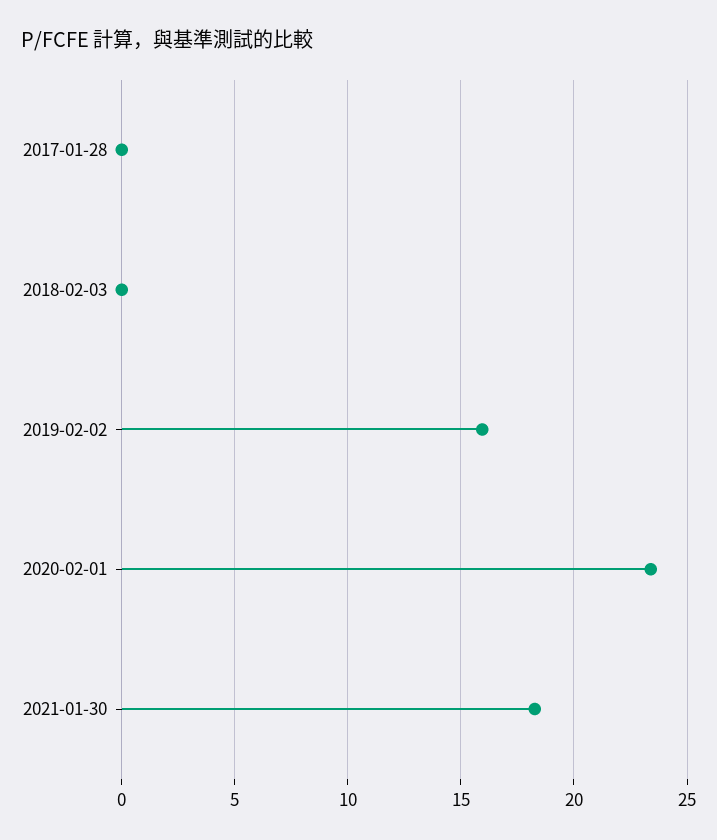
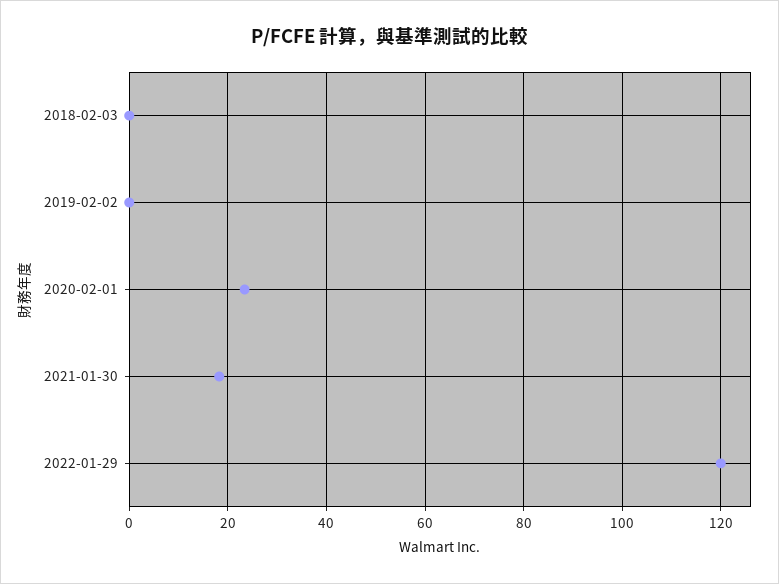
2017-01-28: 0 -> none
2019-02-02: 16 -> 0
2022-01-29: none -> 120

